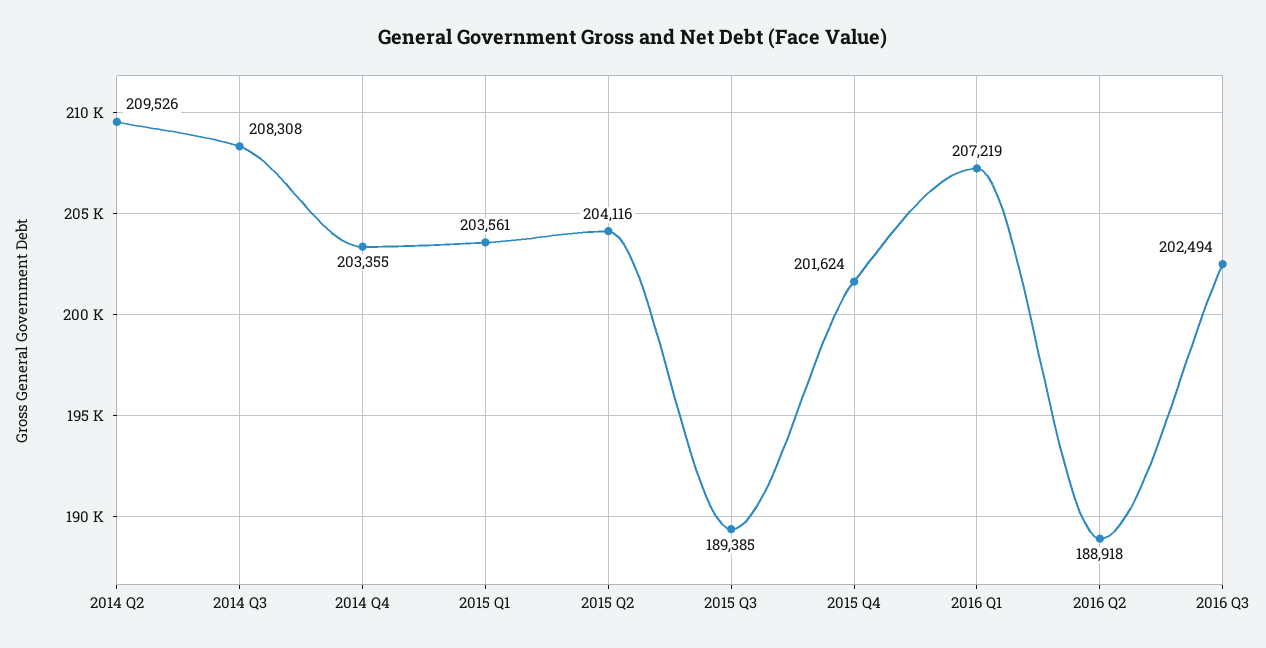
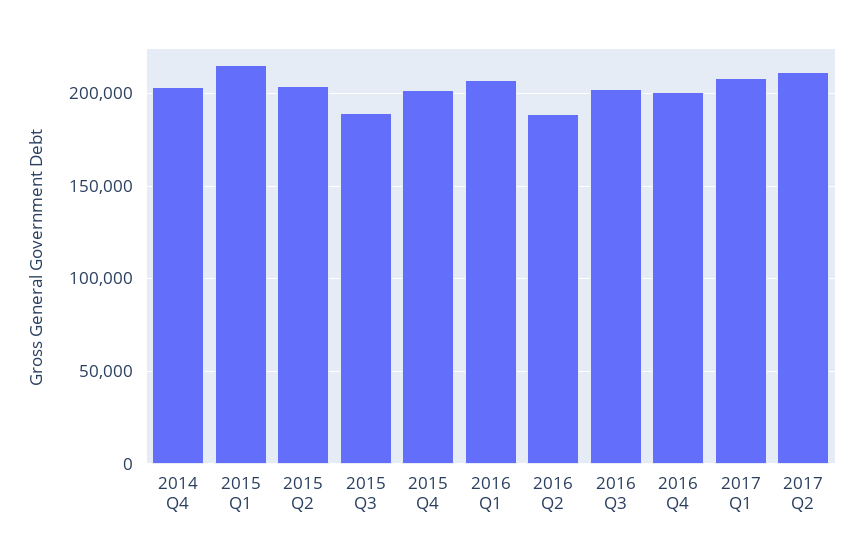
2014 Q2: 209526 -> none
2014 Q3: 208308 -> none
2015 Q1: 203561 -> 215000
2016 Q4: none -> 200000
2017 Q1: none -> 210000
2017 Q2: none -> 210000

